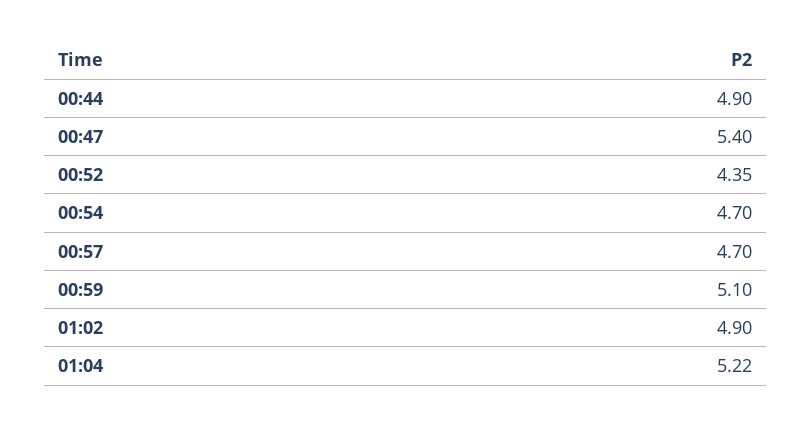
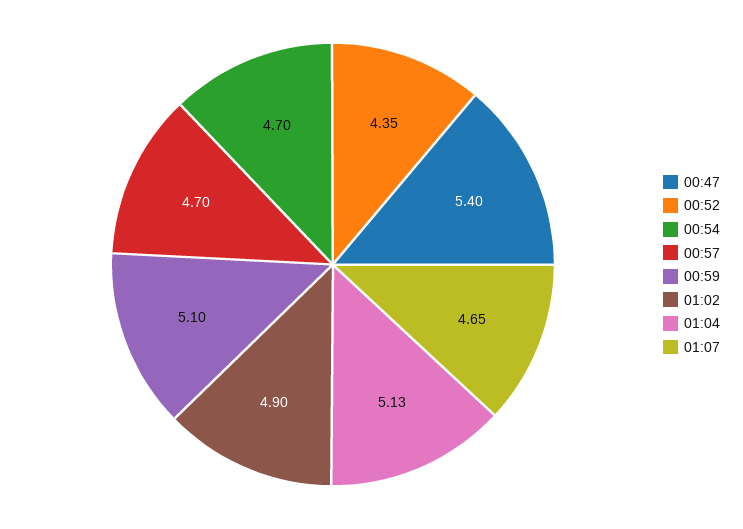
00:44: 4.9 -> none
01:04: 5.22 -> 5.13
01:07: none -> 4.65

